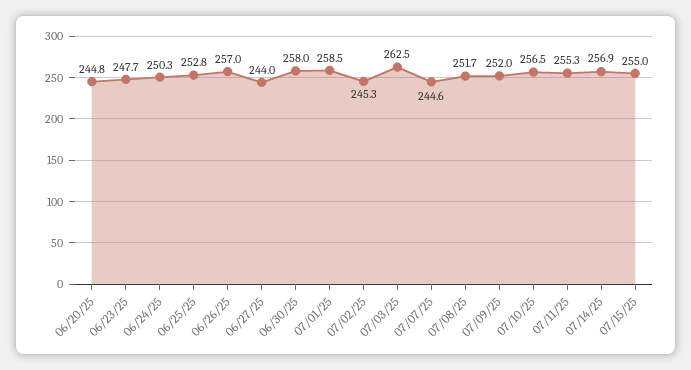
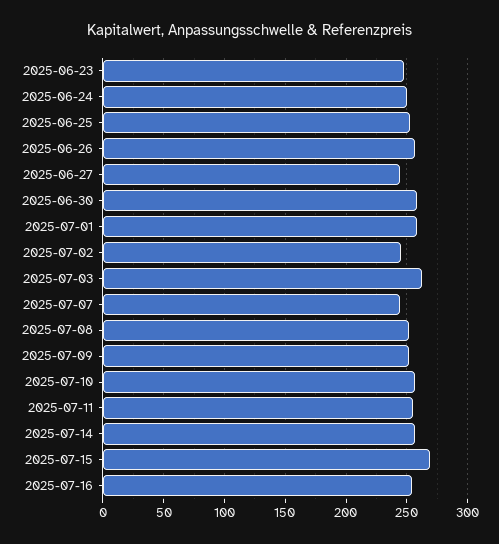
06/20/25: 244.8 -> none
07/15/25: 255 -> 270
2025-07-16: none -> 255

